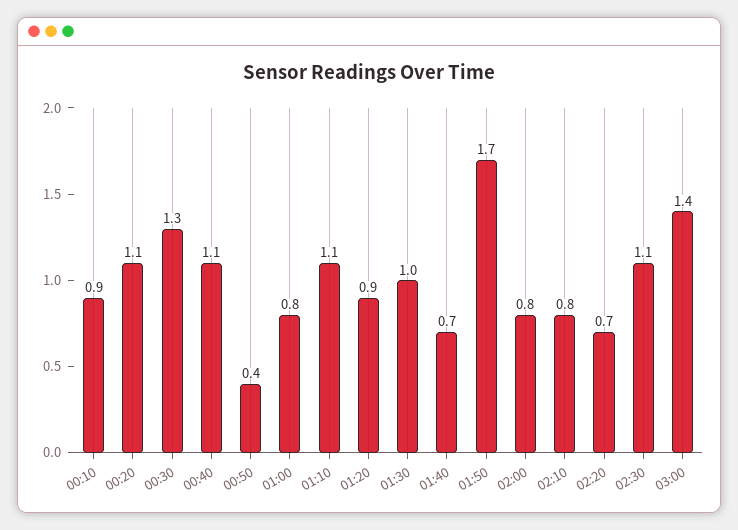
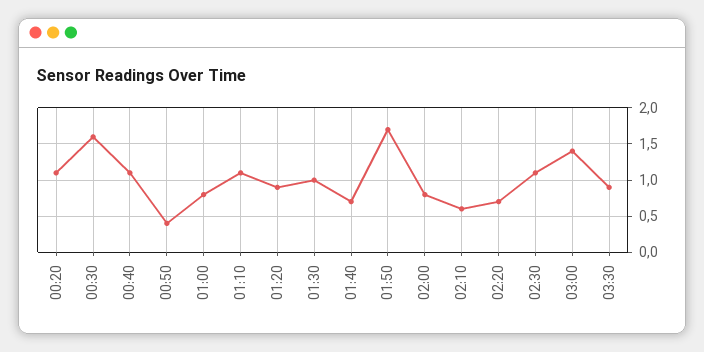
00:10: 0.9 -> none
00:30: 1.3 -> 1.6
02:10: 0.8 -> 0.6
03:30: none -> 0.9

